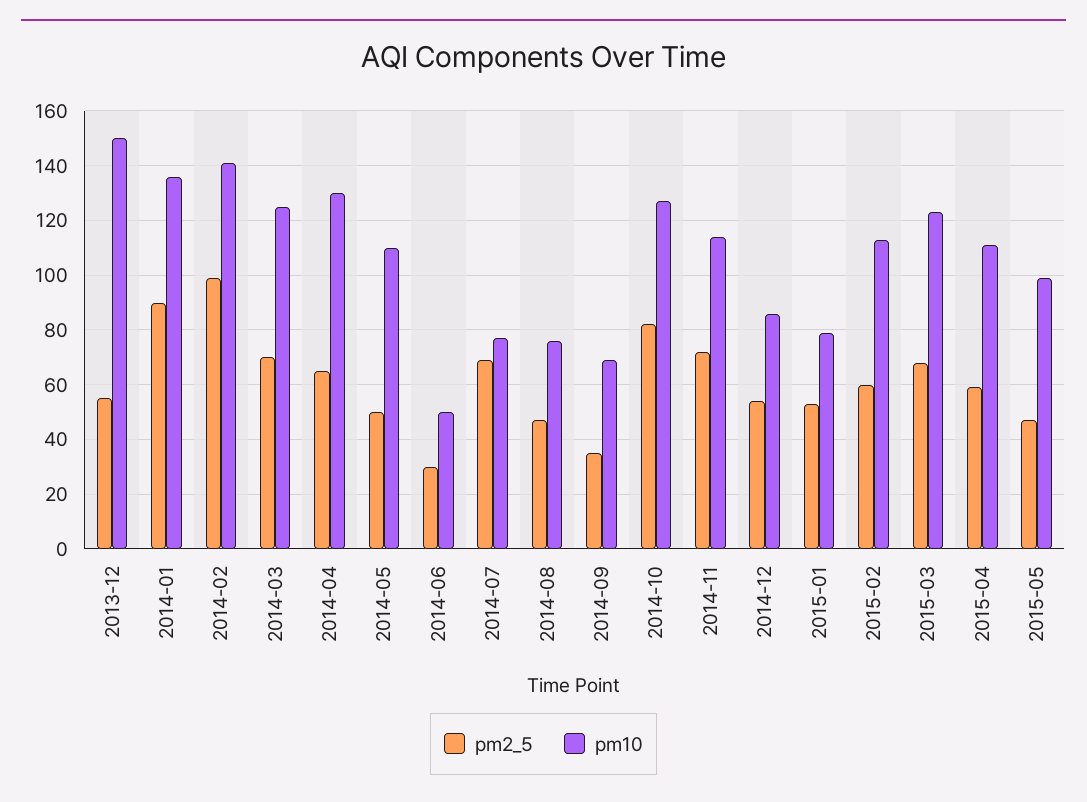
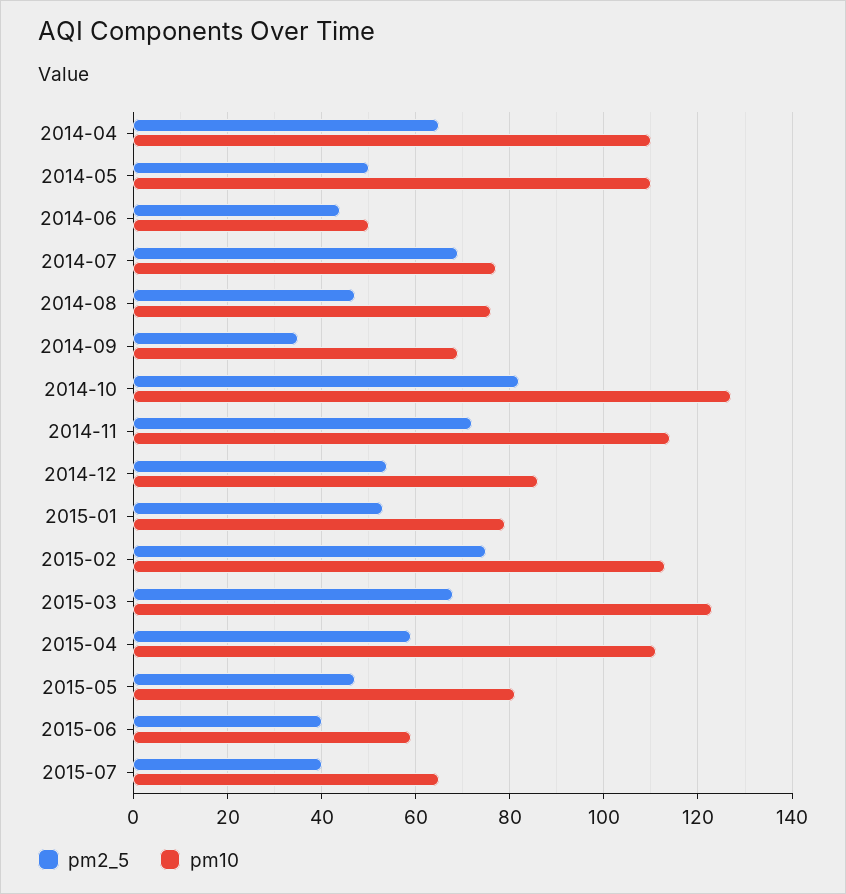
pm2_5, 2013-12: 55 -> none
pm10, 2013-12: 150 -> none
pm2_5, 2014-01: 90 -> none
pm10, 2014-01: 135 -> none
pm2_5, 2014-02: 100 -> none
pm10, 2014-02: 140 -> none
pm2_5, 2014-03: 70 -> none
pm10, 2014-03: 125 -> none
pm10, 2014-04: 130 -> 110
pm2_5, 2014-06: 30 -> 45
pm2_5, 2015-02: 60 -> 75
pm10, 2015-05: 100 -> 80
pm2_5, 2015-06: none -> 40
pm10, 2015-06: none -> 60
pm2_5, 2015-07: none -> 40
pm10, 2015-07: none -> 65

